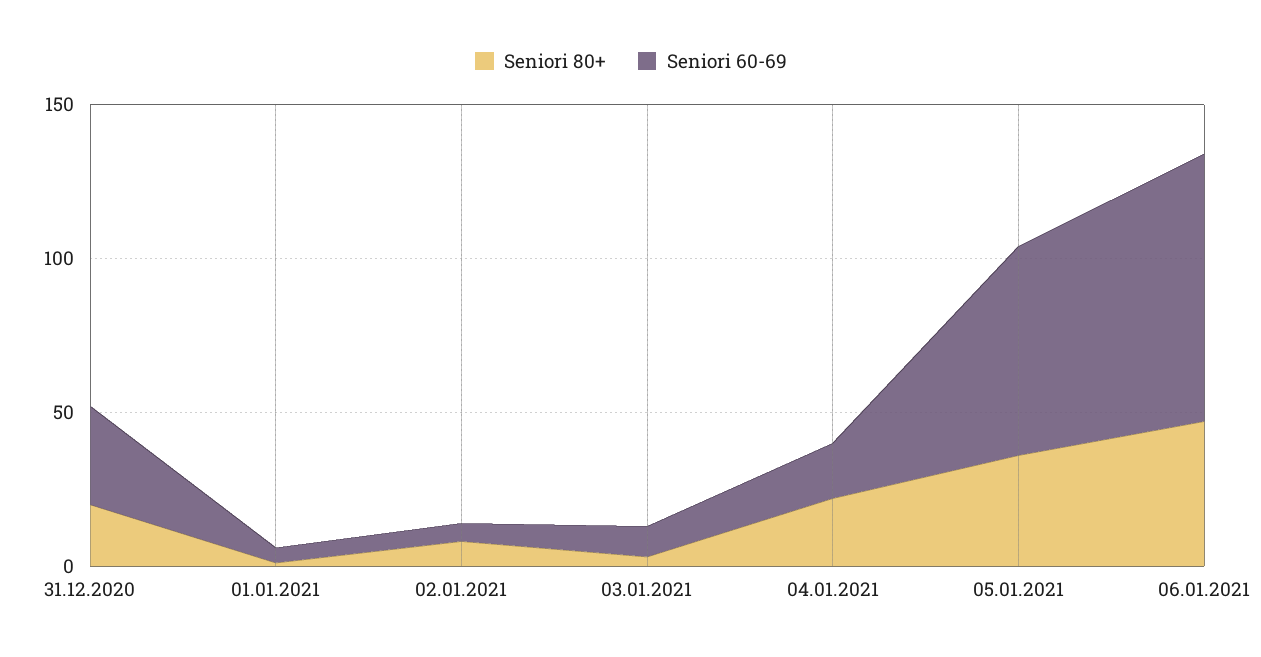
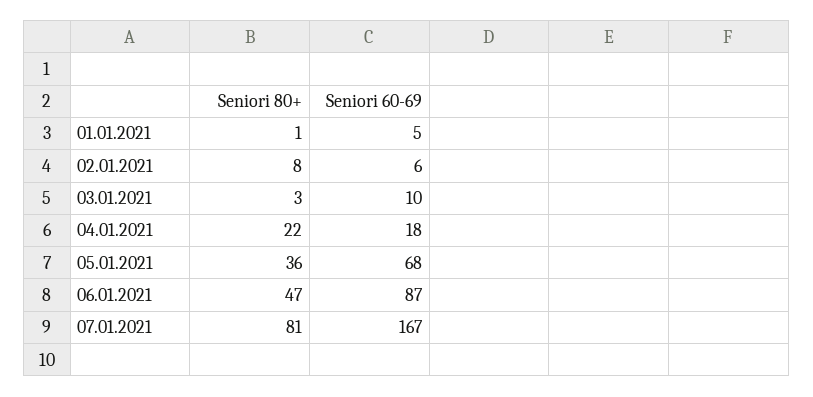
Seniori 80+, 31.12.2020: 20 -> none
Seniori 60-69, 31.12.2020: 30 -> none
Seniori 80+, 07.01.2021: none -> 81
Seniori 60-69, 07.01.2021: none -> 167

